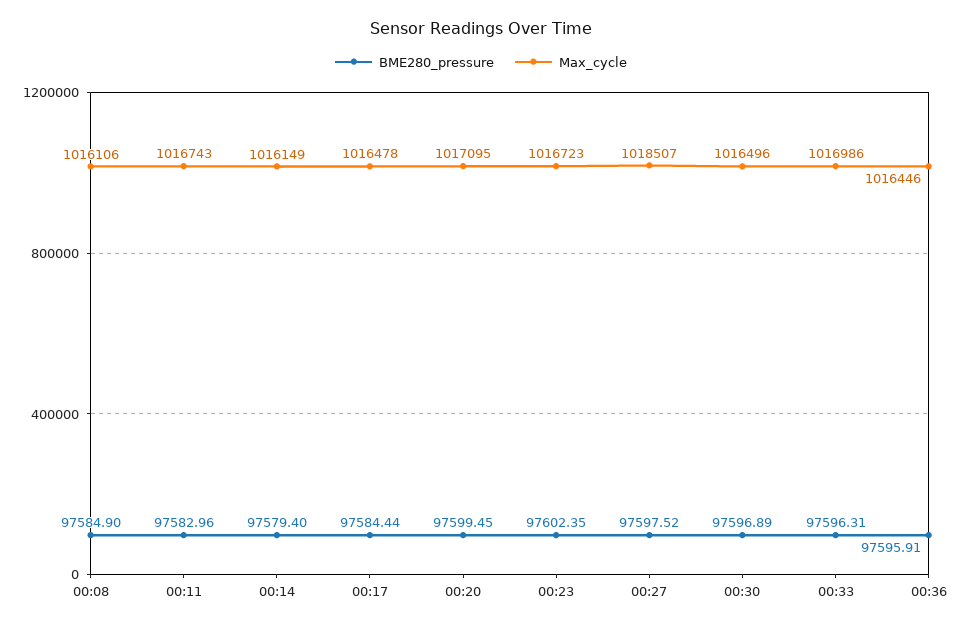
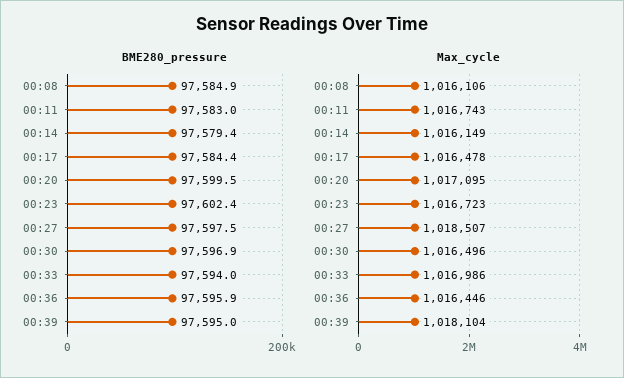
BME280_pressure, 00:33: 97596.31 -> 97594
BME280_pressure, 00:39: none -> 97595
Max_cycle, 00:39: none -> 1018104

